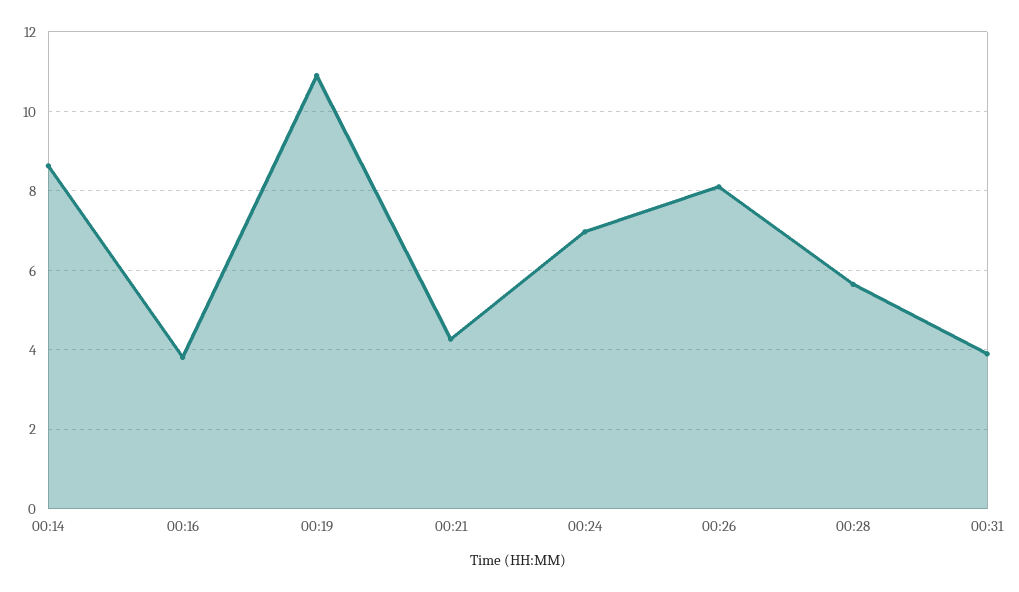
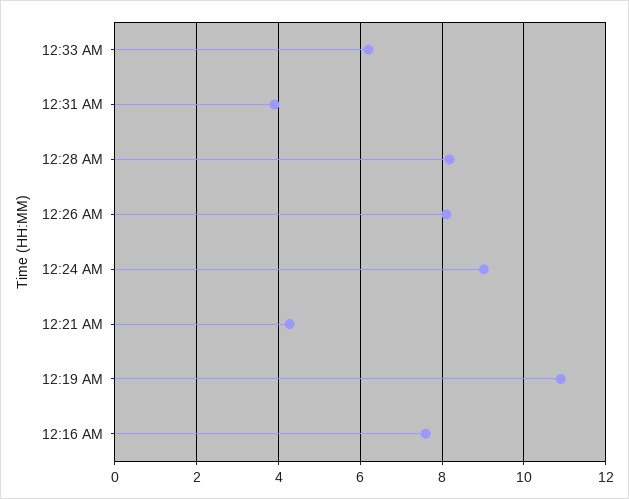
00:14: 8.6 -> none
00:16: 3.8 -> 7.6
00:24: 7 -> 9
00:28: 5.6 -> 8.2
12:33 AM: none -> 6.2

